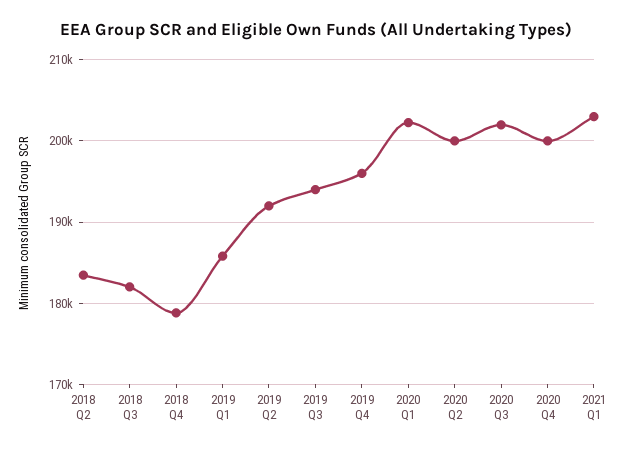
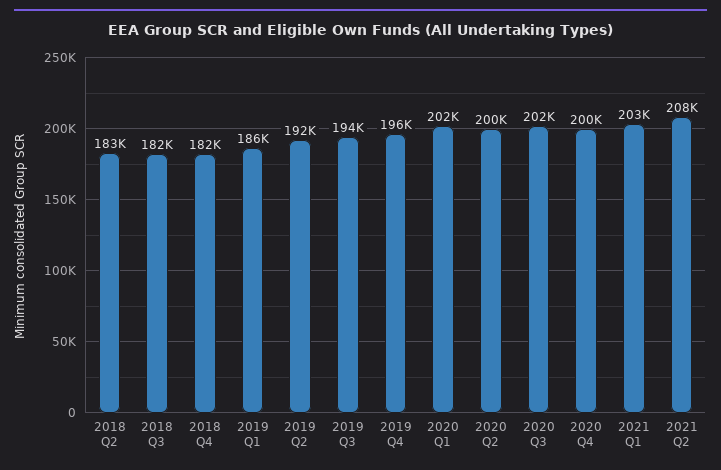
2018 Q4: 179000 -> 182000
2021 Q2: none -> 208000

